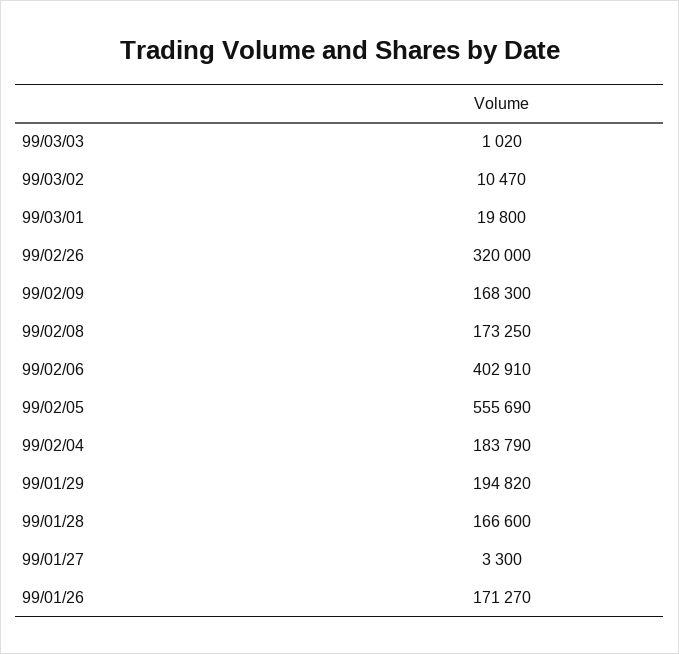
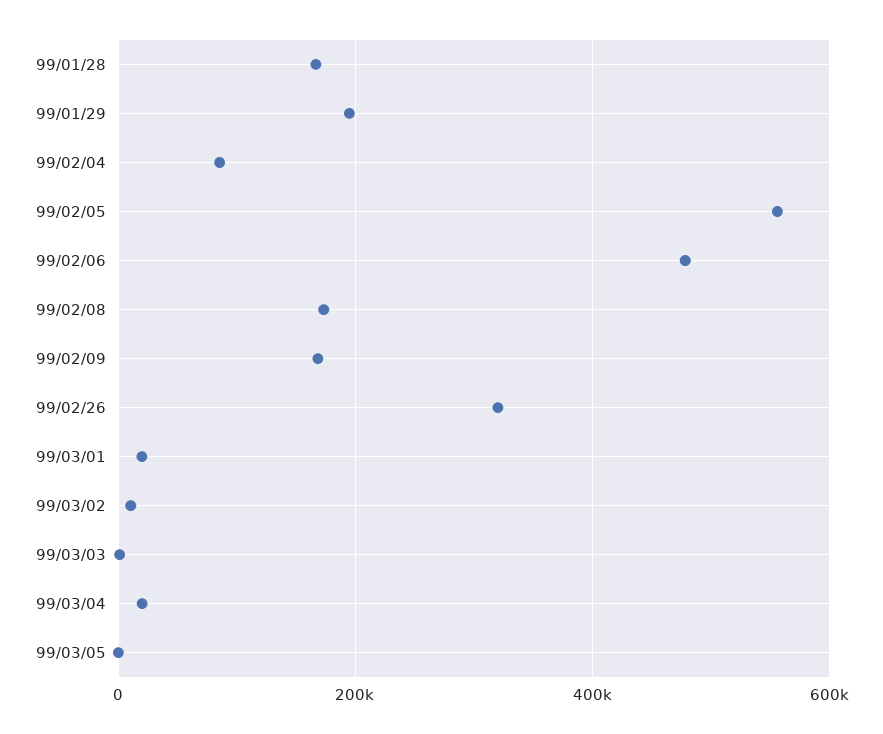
99/02/06: 402910 -> 480000
99/02/04: 183790 -> 80000
99/01/27: 3300 -> none
99/01/26: 171270 -> none
99/03/04: none -> 20000
99/03/05: none -> 0

